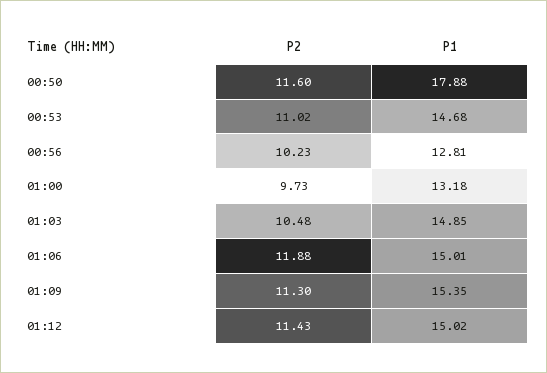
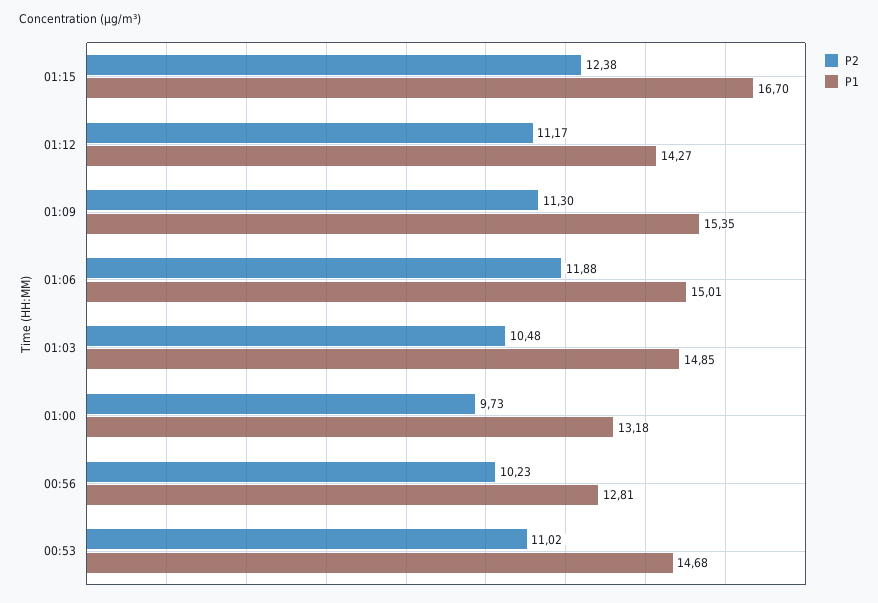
P2, 00:50: 11.6 -> none
P1, 00:50: 17.88 -> none
P2, 01:12: 11.43 -> 11.17
P1, 01:12: 15.02 -> 14.27
P2, 01:15: none -> 12.38
P1, 01:15: none -> 16.7

